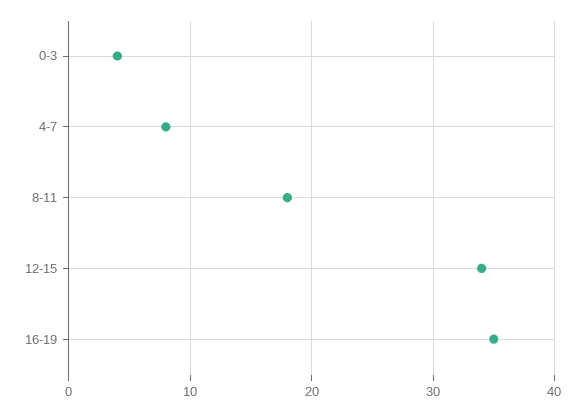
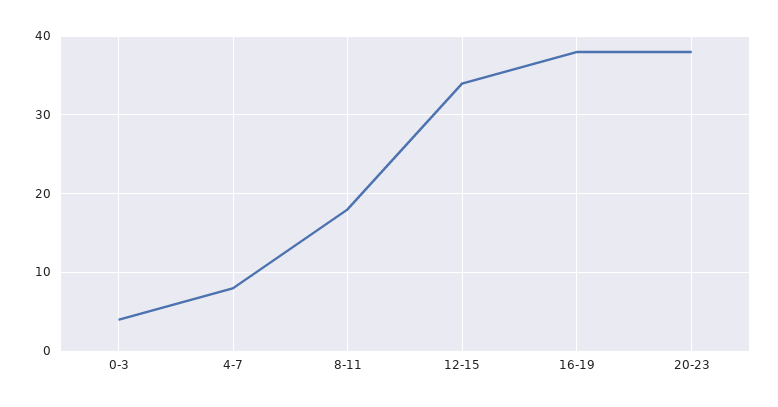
16-19: 35 -> 38
20-23: none -> 38

